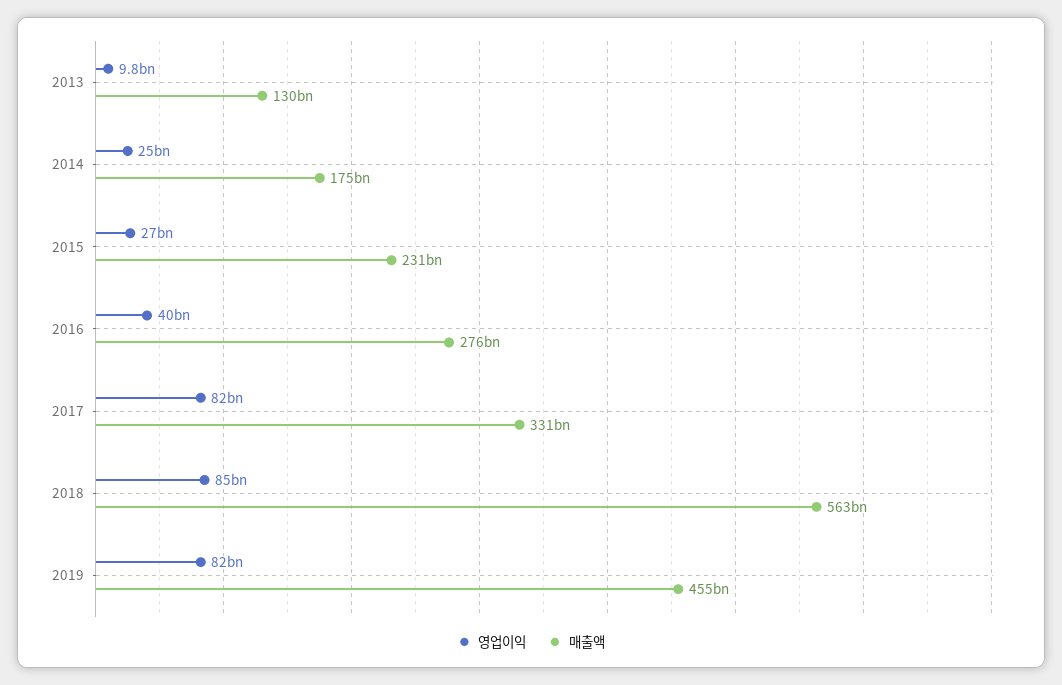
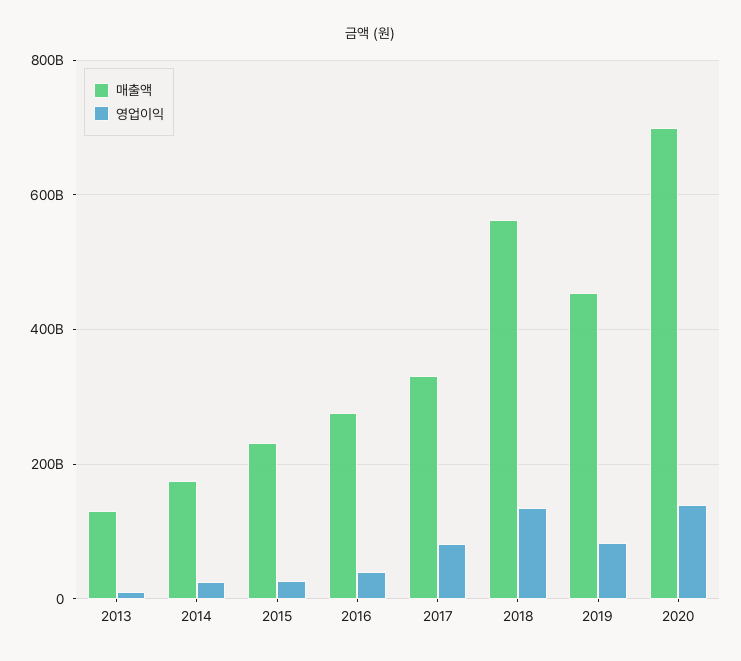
영업이익, 2018: 85000000000 -> 140000000000
매출액, 2020: none -> 700000000000
영업이익, 2020: none -> 140000000000

